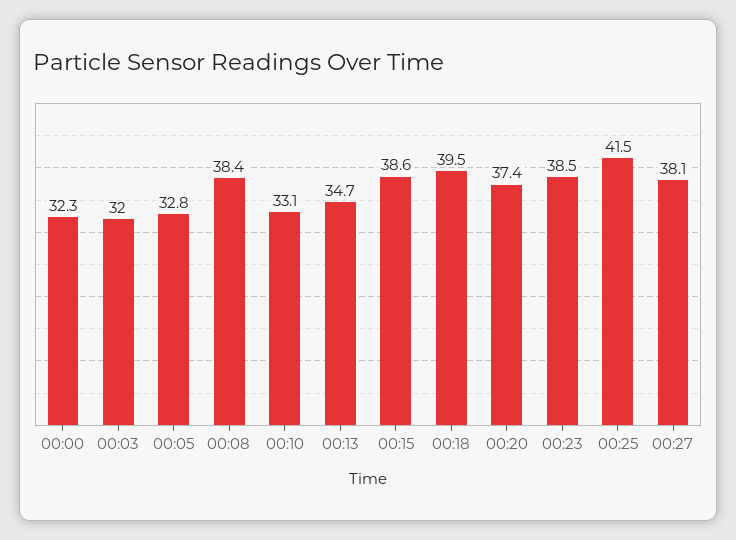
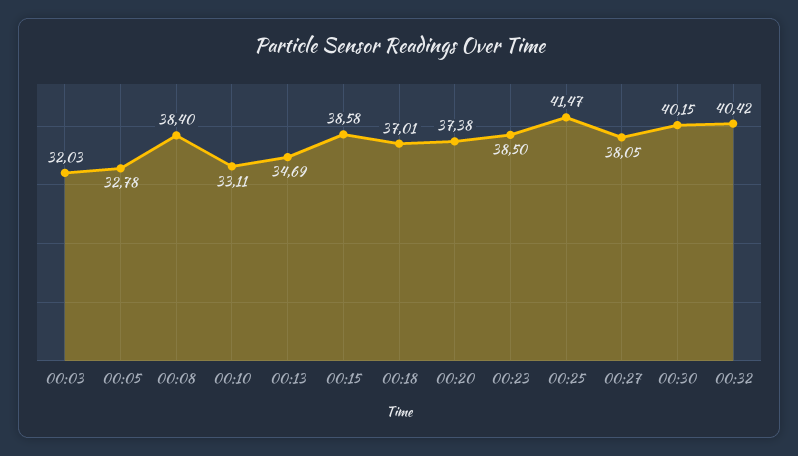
00:00: 32.3 -> none
00:18: 39.5 -> 37.01
00:30: none -> 40.15
00:32: none -> 40.42

